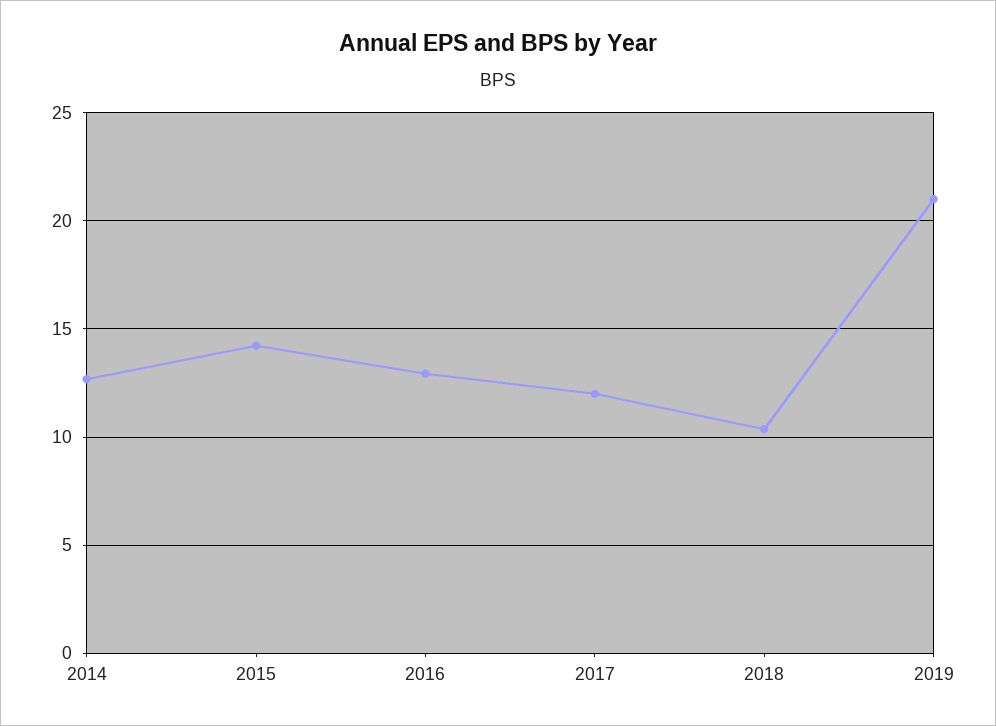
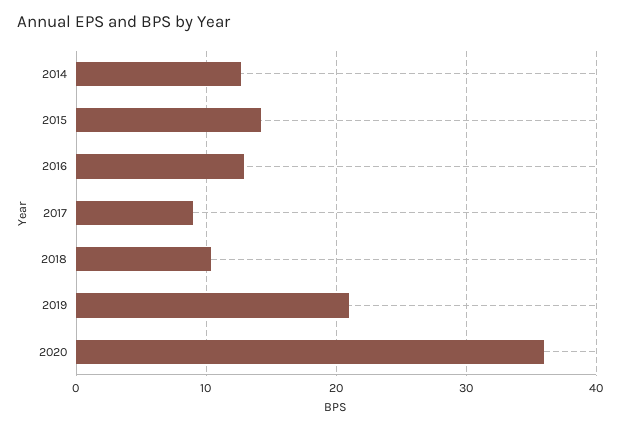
2017: 12 -> 9
2020: none -> 36

